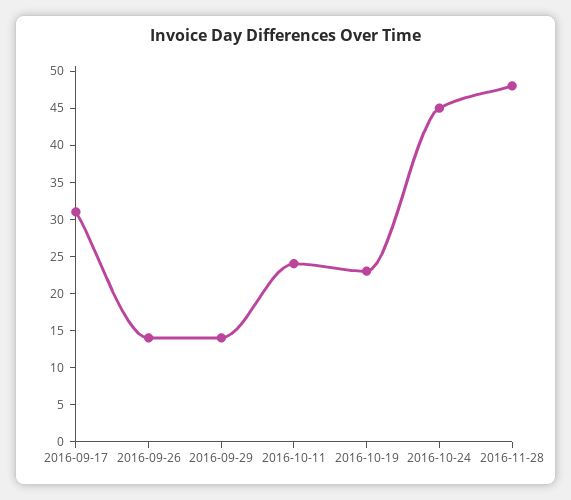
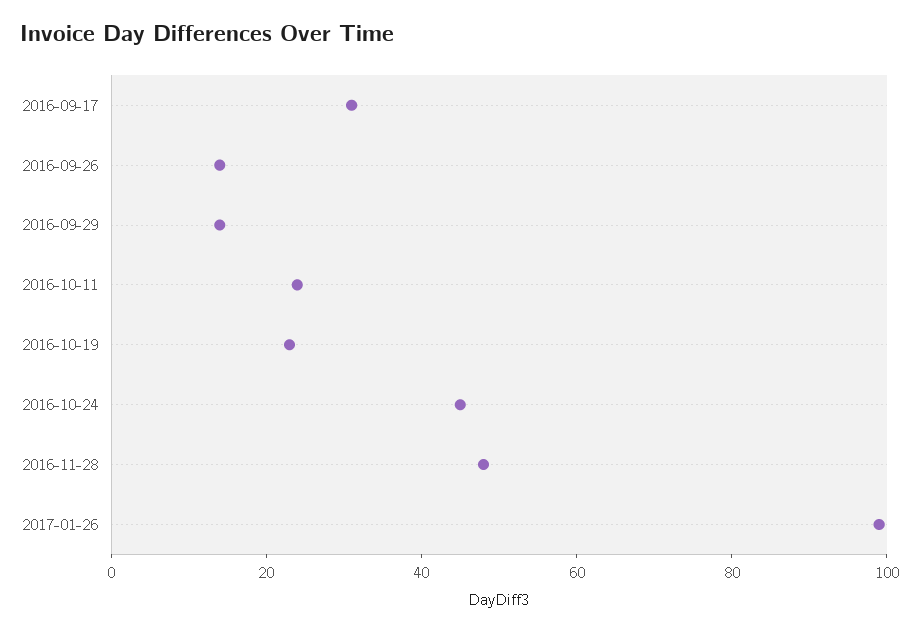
2017-01-26: none -> 100

